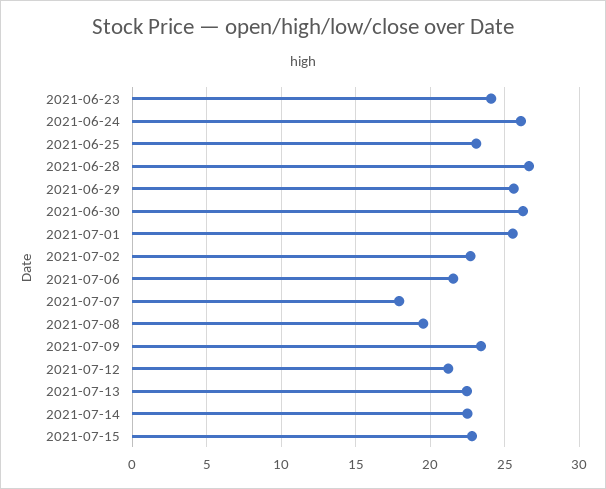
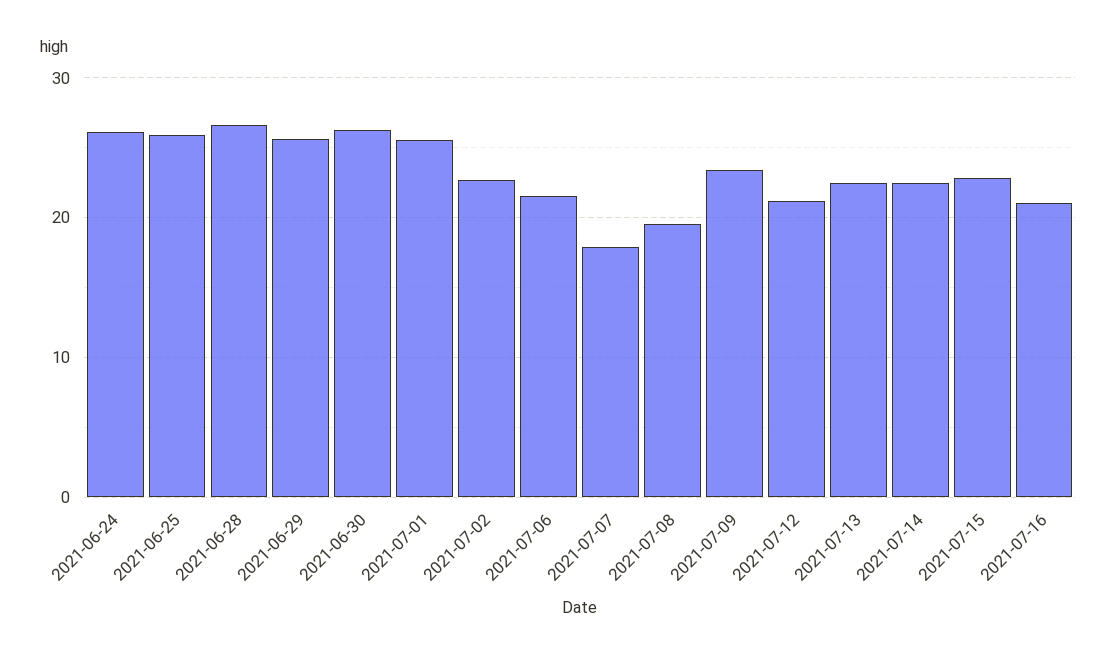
2021-06-23: 24 -> none
2021-06-25: 23 -> 26
2021-07-16: none -> 21

